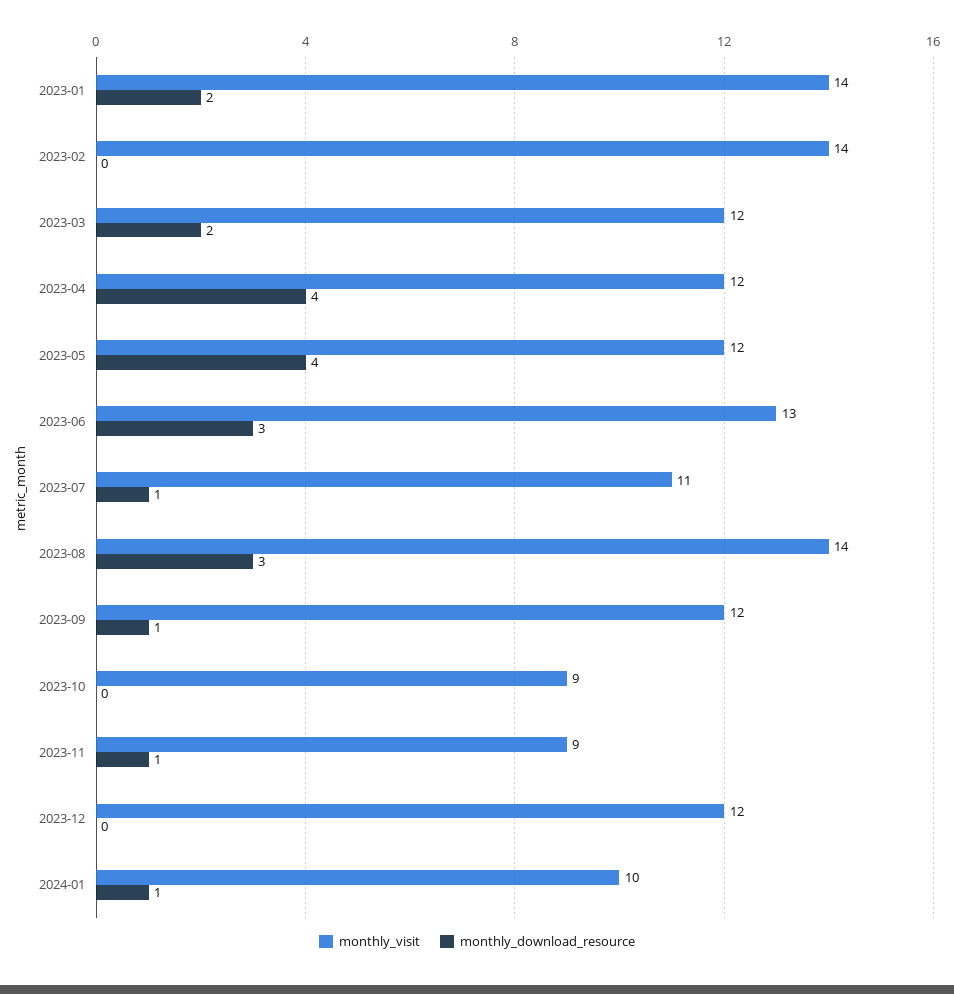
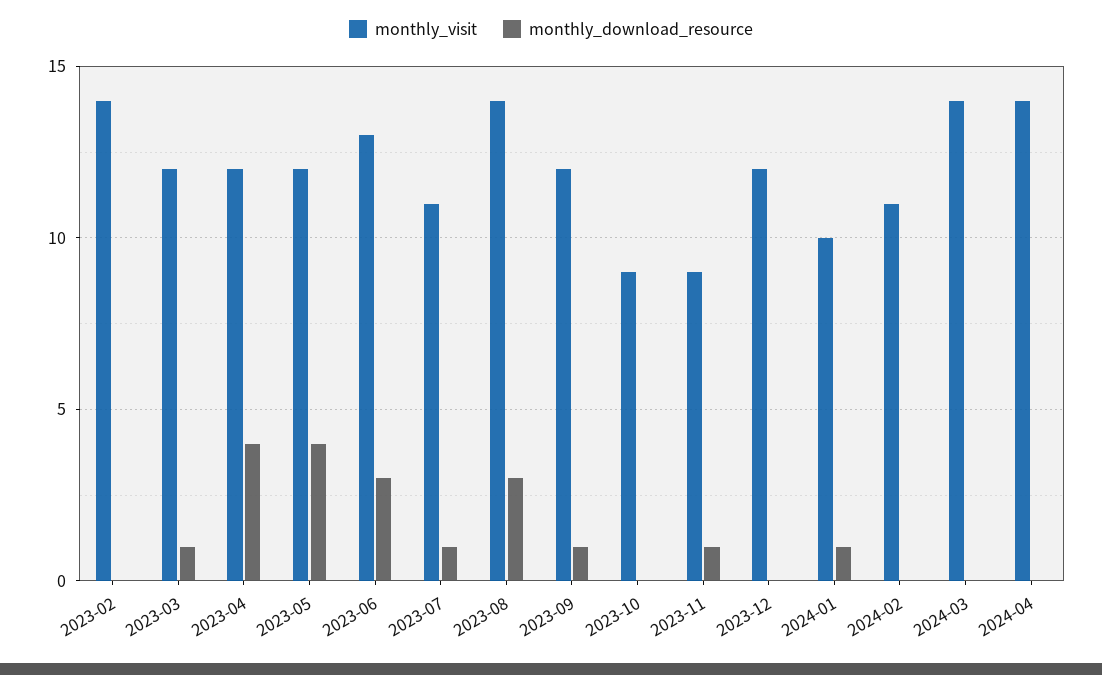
monthly_visit, 2023-01: 14 -> none
monthly_download_resource, 2023-01: 2 -> none
monthly_download_resource, 2023-03: 2 -> 1
monthly_visit, 2024-02: none -> 11
monthly_download_resource, 2024-02: none -> 0
monthly_visit, 2024-03: none -> 14
monthly_download_resource, 2024-03: none -> 0
monthly_visit, 2024-04: none -> 14
monthly_download_resource, 2024-04: none -> 0

